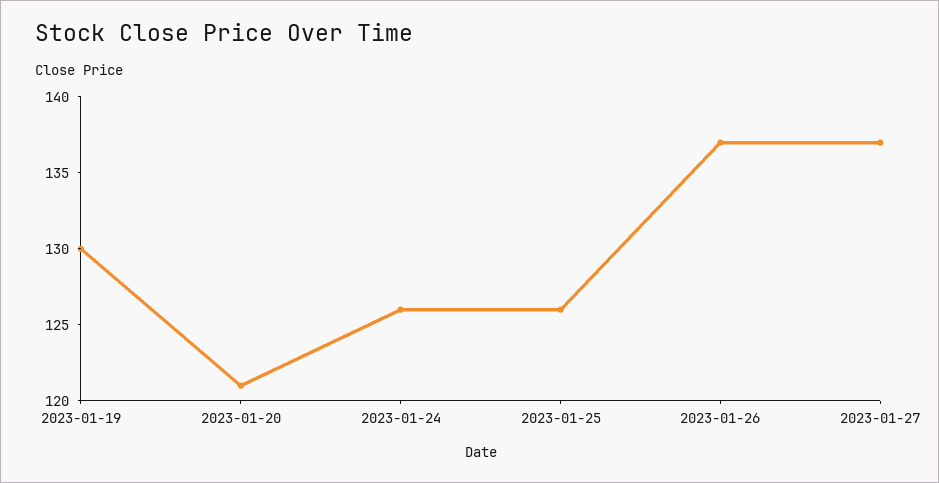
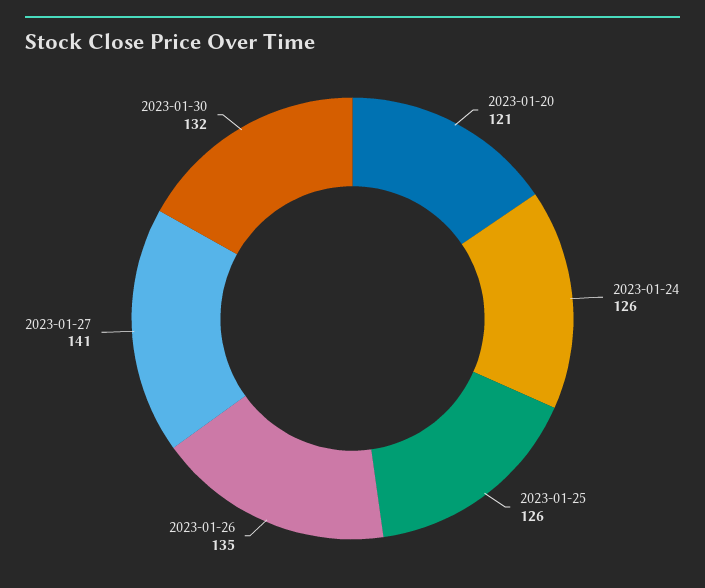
2023-01-19: 130 -> none
2023-01-26: 137 -> 135
2023-01-27: 137 -> 141
2023-01-30: none -> 132

